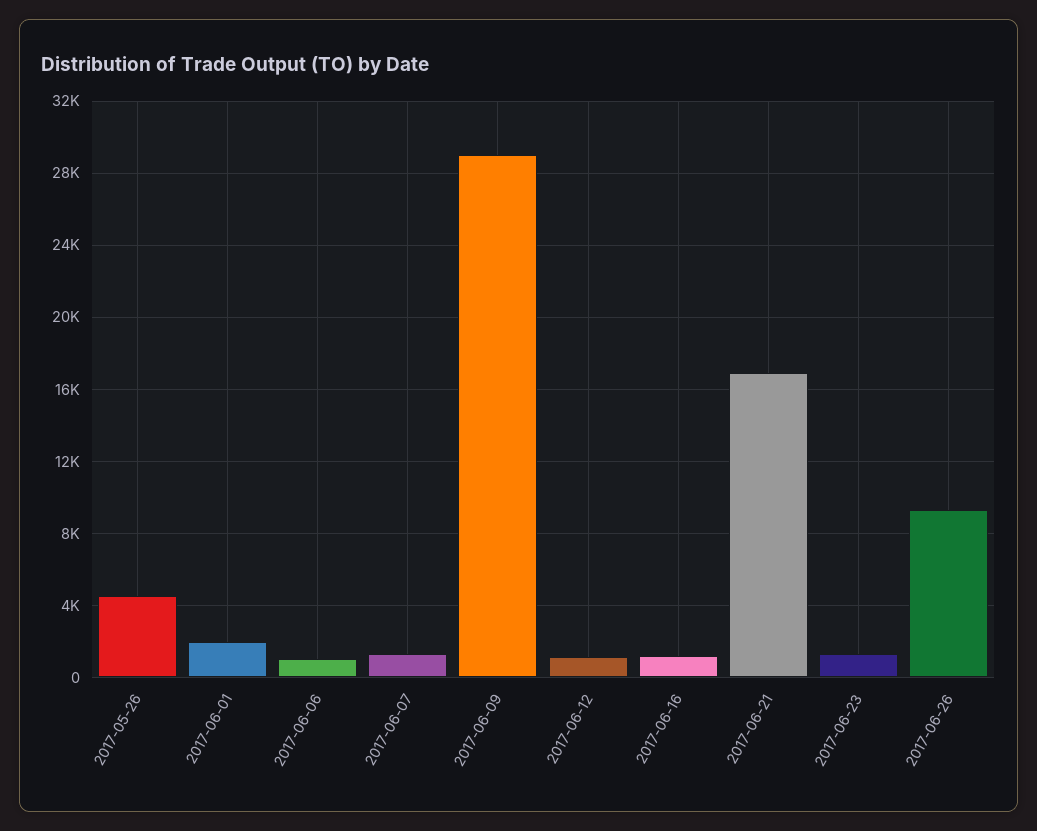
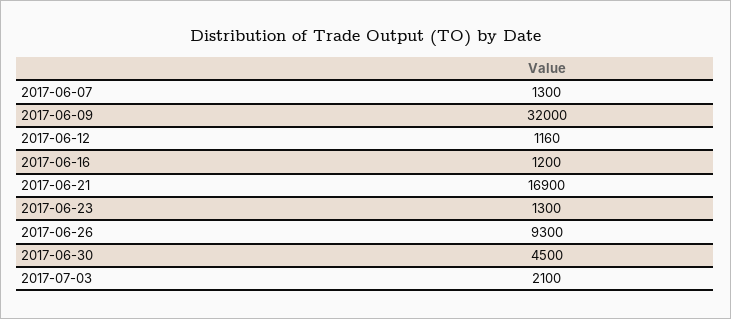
2017-05-26: 4500 -> none
2017-06-01: 2000 -> none
2017-06-06: 1000 -> none
2017-06-09: 29000 -> 32000
2017-06-30: none -> 4500
2017-07-03: none -> 2100

